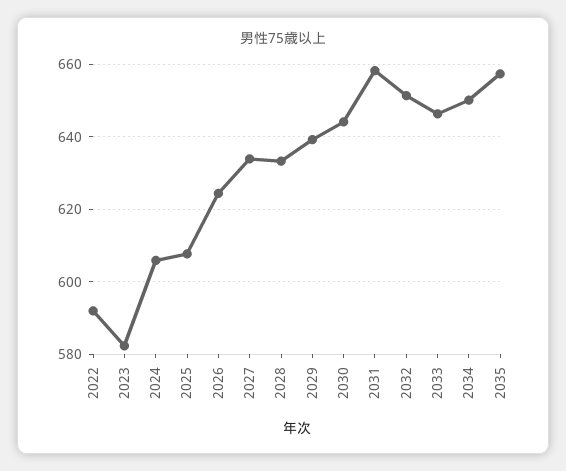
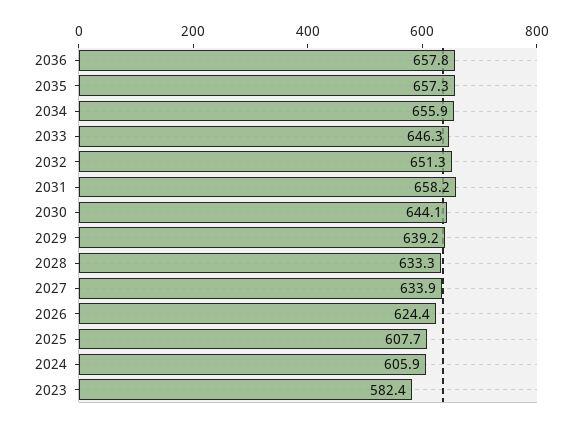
2022: 592 -> none
2034: 650 -> 655.9
2036: none -> 657.8

